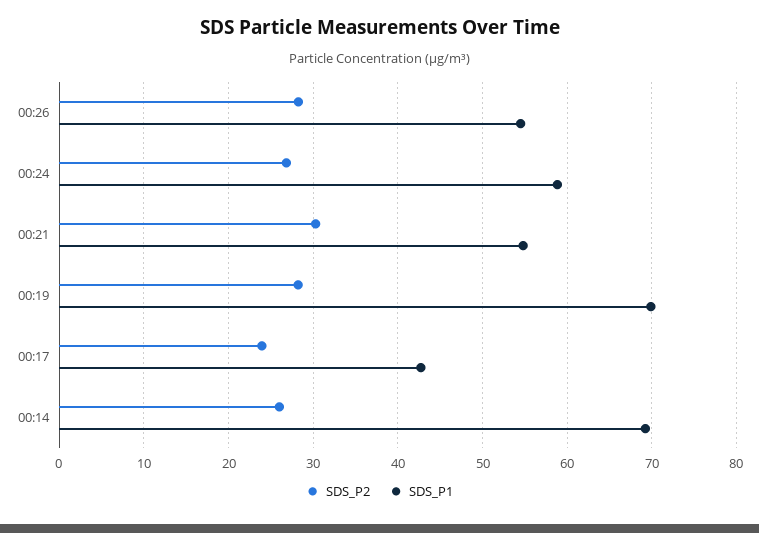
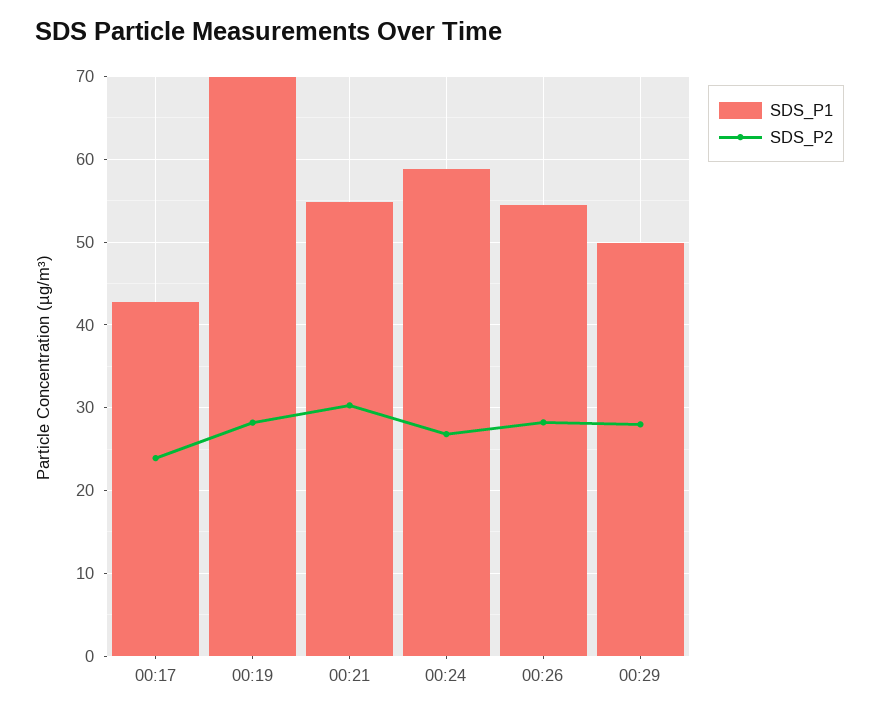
SDS_P2, 00:14: 26 -> none
SDS_P1, 00:14: 69 -> none
SDS_P1, 00:29: none -> 50
SDS_P2, 00:29: none -> 28

